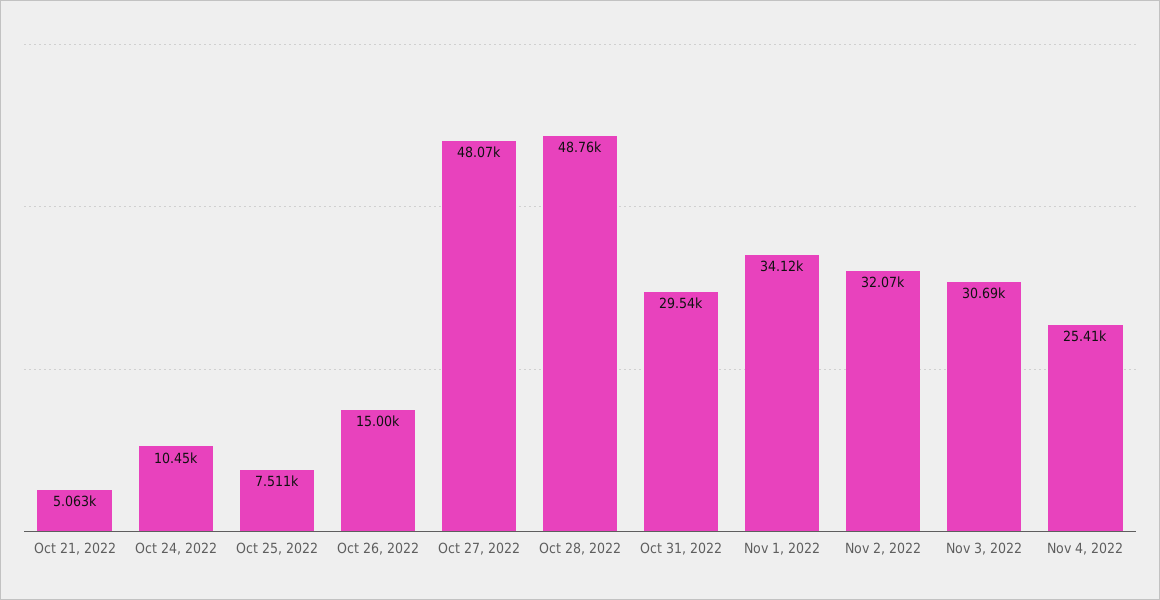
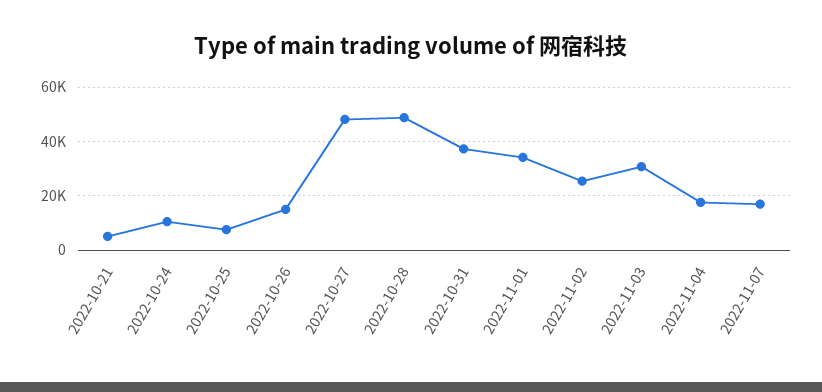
Oct 31, 2022: 29540 -> 37500
Nov 2, 2022: 32070 -> 25000
Nov 4, 2022: 25410 -> 17500
2022-11-07: none -> 17500

